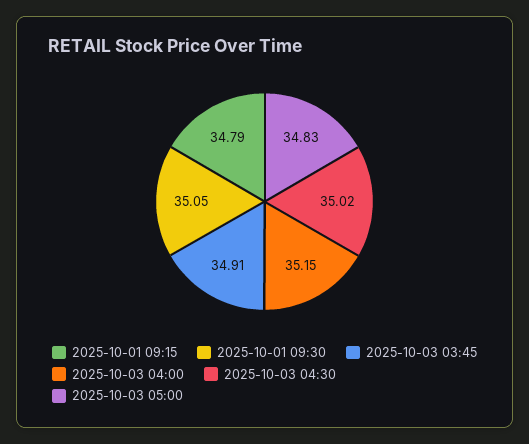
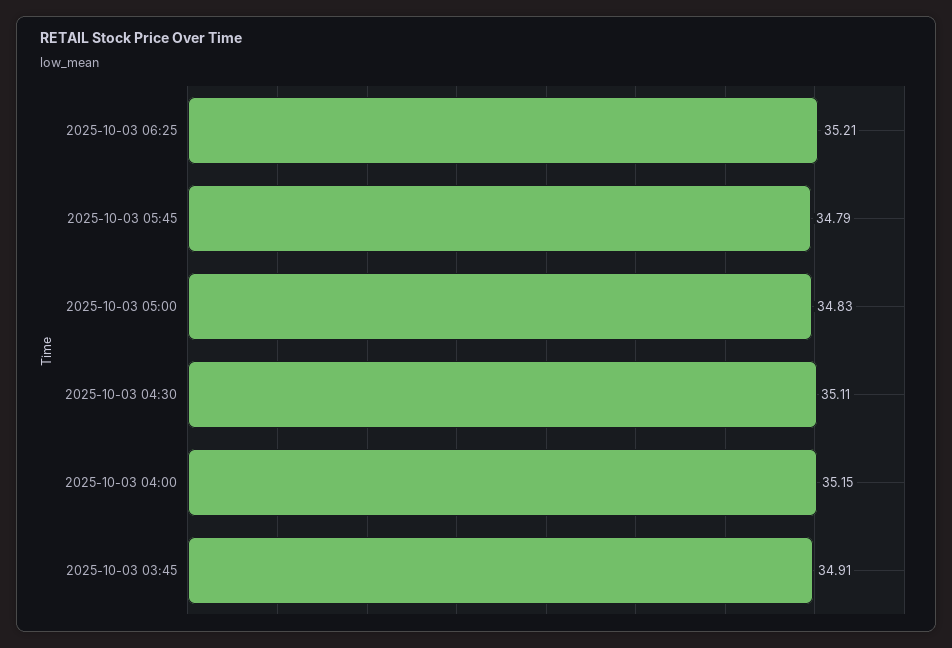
2025-10-01 09:15: 34.79 -> none
2025-10-01 09:30: 35.05 -> none
2025-10-03 04:30: 35.02 -> 35.11
2025-10-03 06:25: none -> 35.21
2025-10-03 05:45: none -> 34.79

